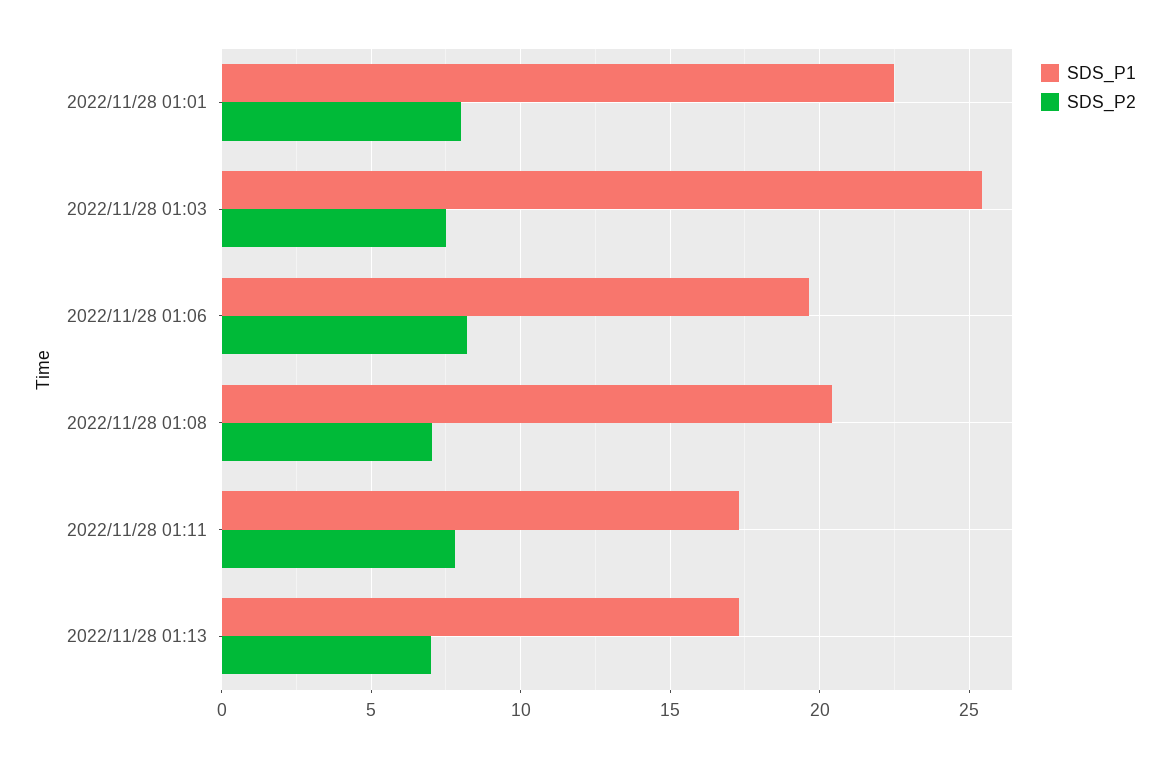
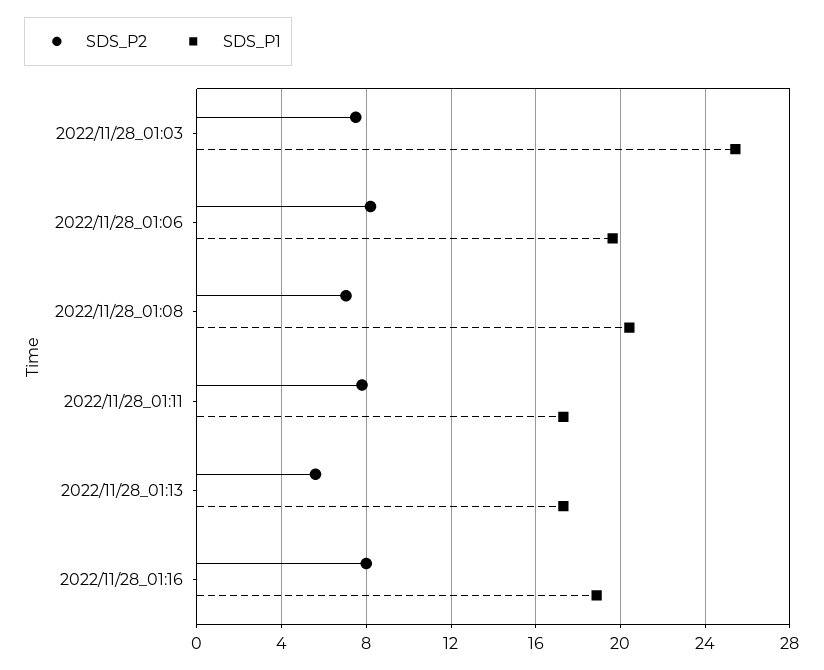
SDS_P1, 2022/11/28 01:01: 22.5 -> none
SDS_P2, 2022/11/28 01:01: 8 -> none
SDS_P2, 2022/11/28 01:13: 7 -> 5.5
SDS_P2, 2022/11/28_01:16: none -> 8
SDS_P1, 2022/11/28_01:16: none -> 19

